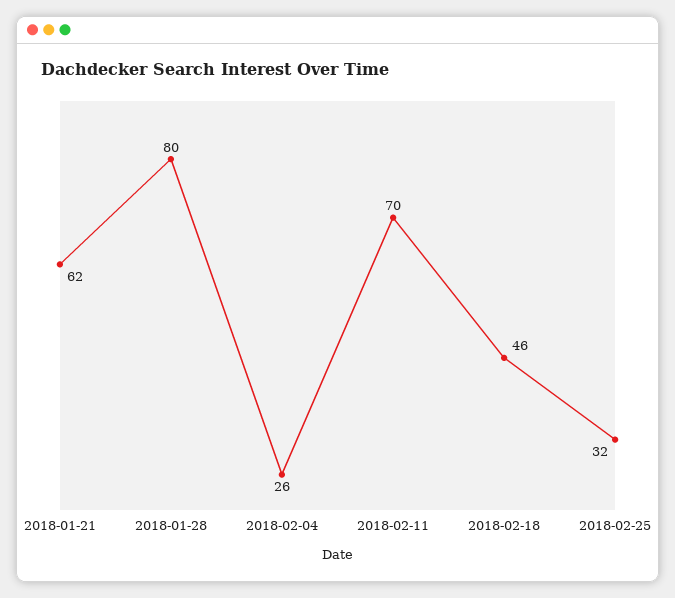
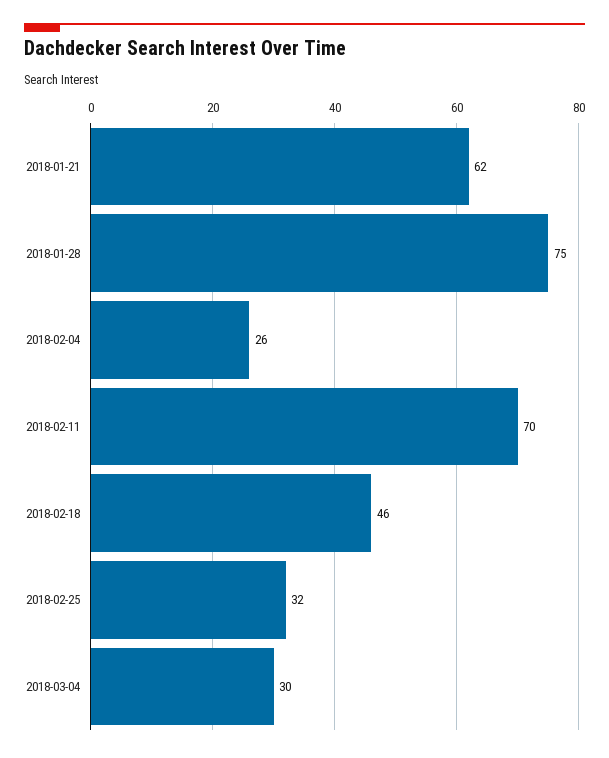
2018-01-28: 80 -> 75
2018-03-04: none -> 30

